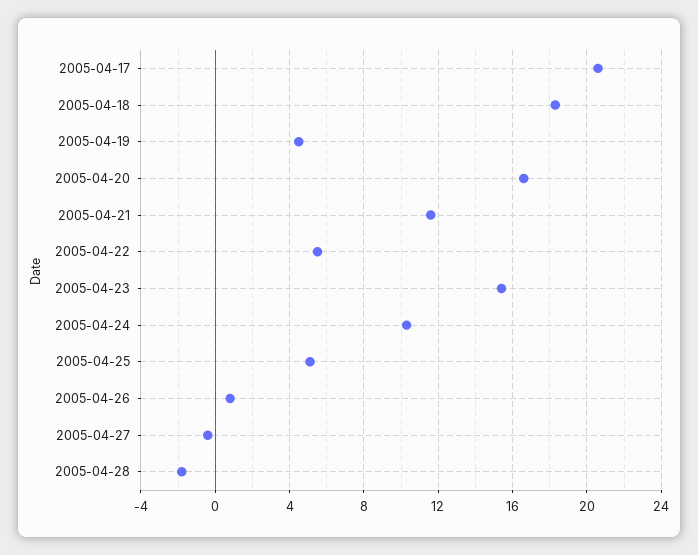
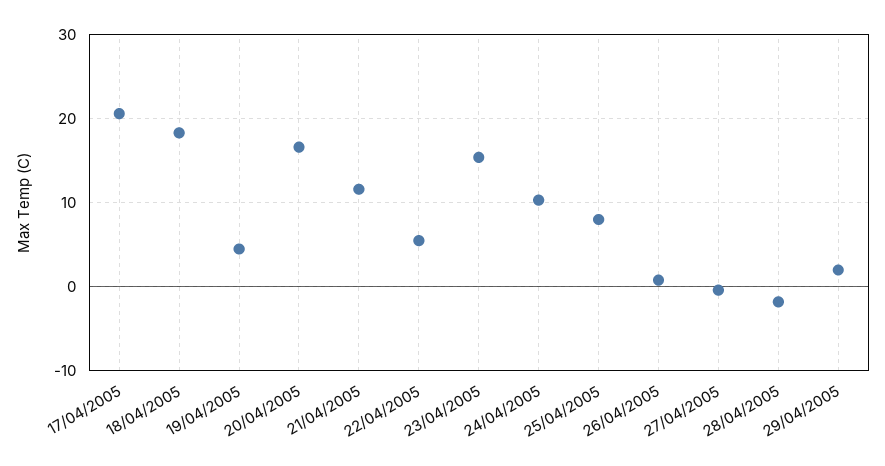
2005-04-25: 5 -> 8
29/04/2005: none -> 2

